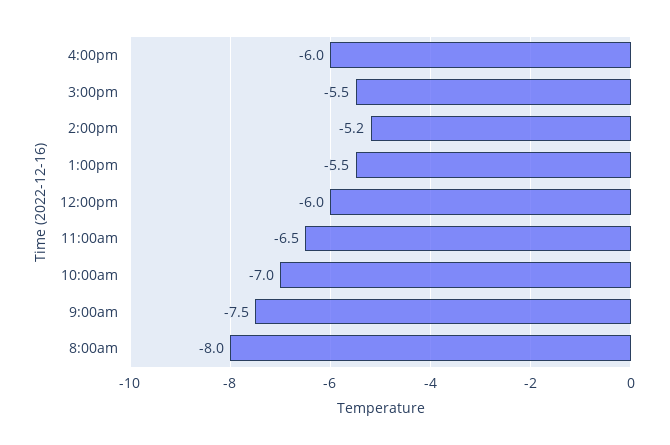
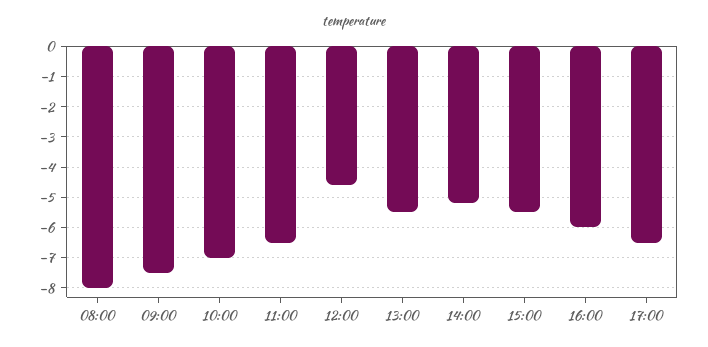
12:00pm: -6 -> -4.5
17:00: none -> -6.5

